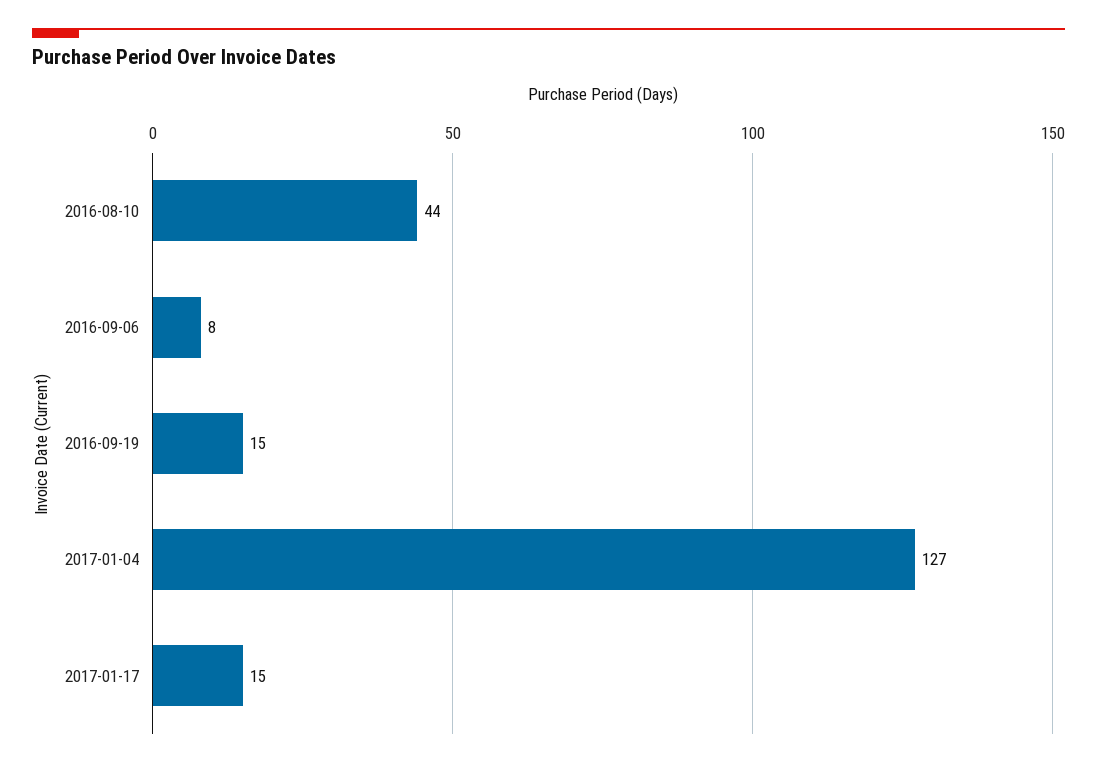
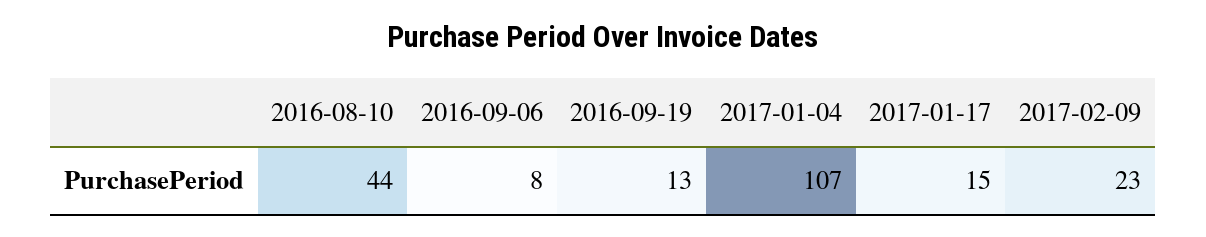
2016-09-19: 15 -> 13
2017-01-04: 127 -> 107
2017-02-09: none -> 23

